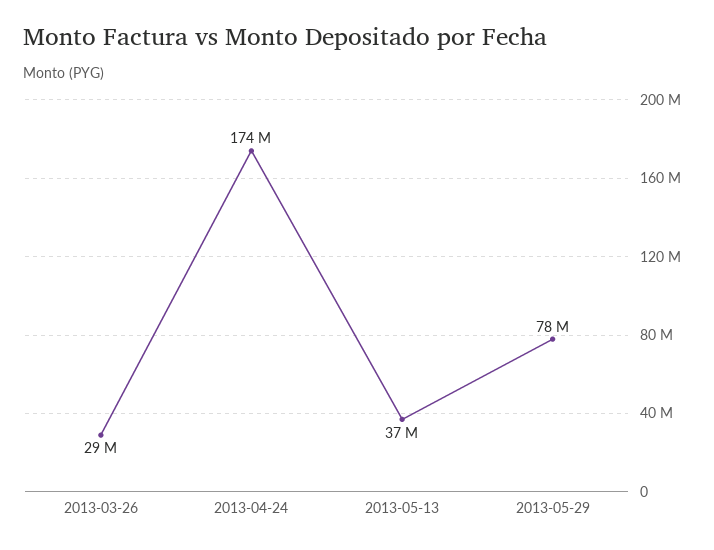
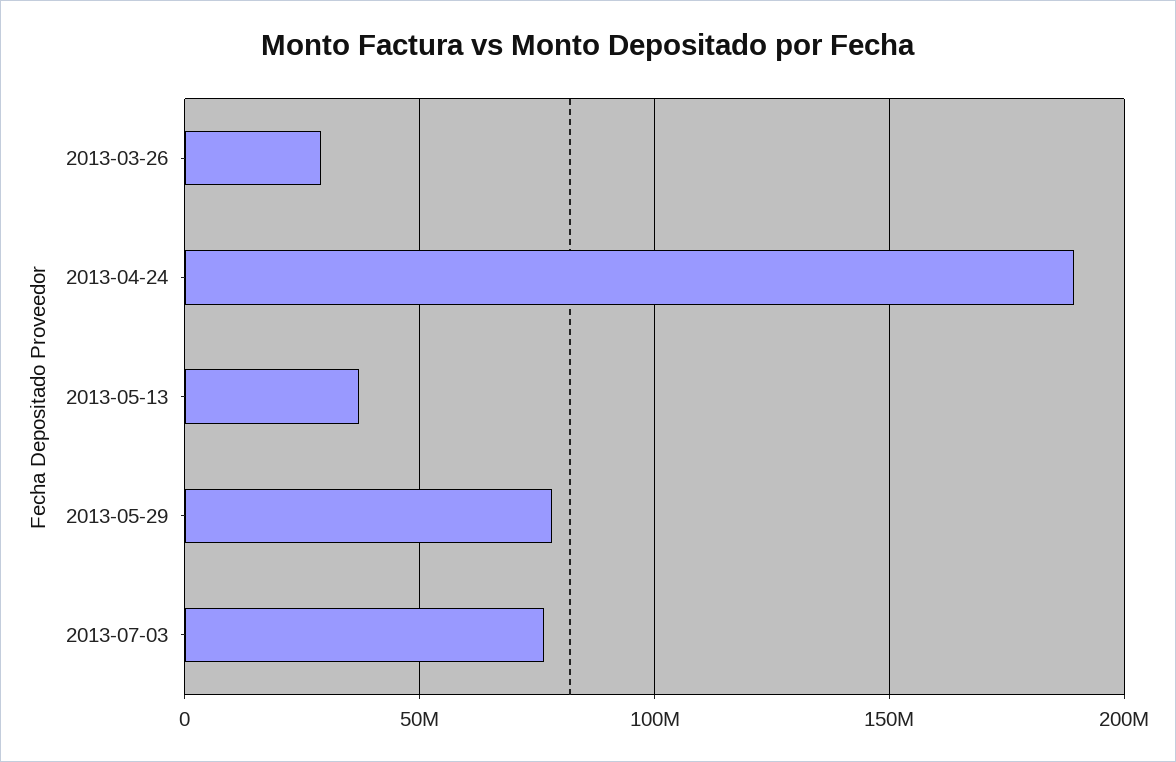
2013-04-24: 174000000 -> 190000000
2013-07-03: none -> 75000000

